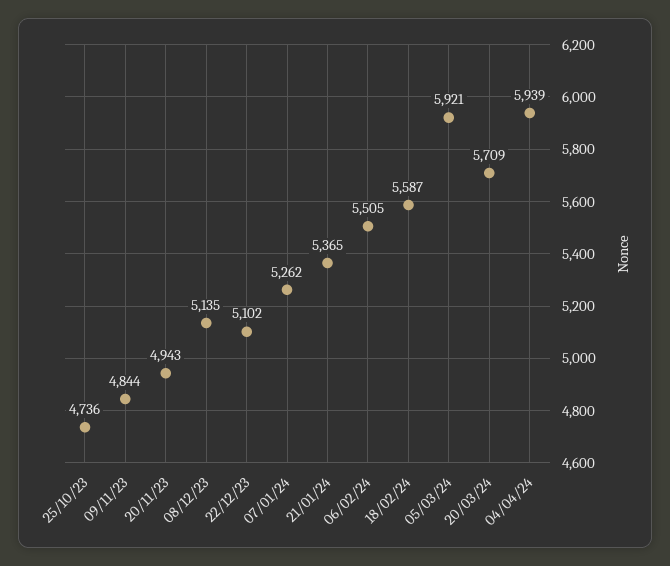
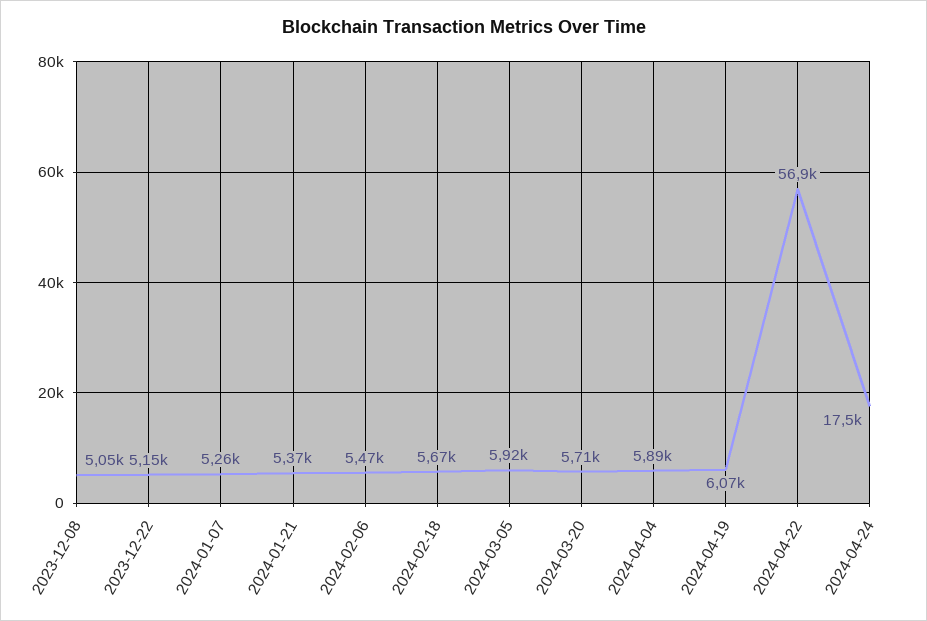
25/10/23: 4736 -> none
09/11/23: 4844 -> none
20/11/23: 4943 -> none
08/12/23: 5135 -> 5050
22/12/23: 5102 -> 5150
06/02/24: 5505 -> 5470
18/02/24: 5587 -> 5670
04/04/24: 5939 -> 5890
2024-04-19: none -> 6070
2024-04-22: none -> 56900
2024-04-24: none -> 17500

